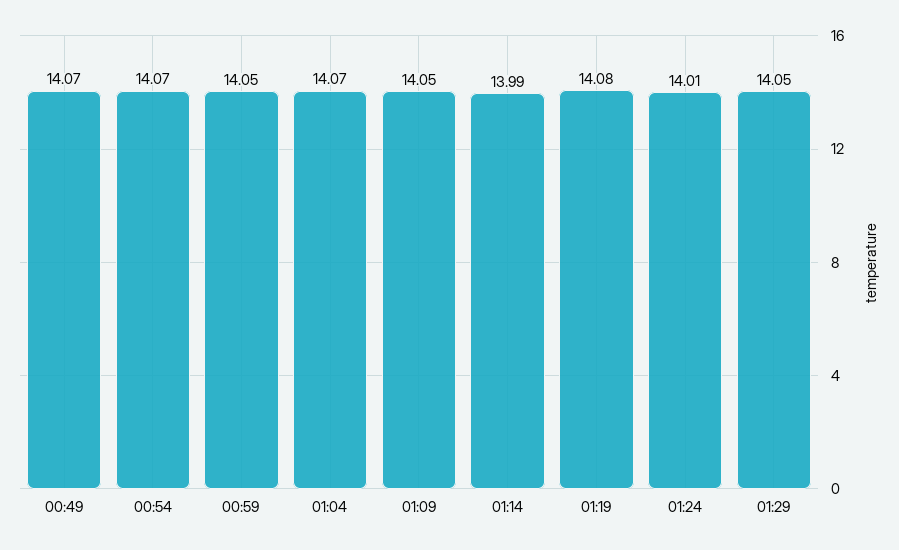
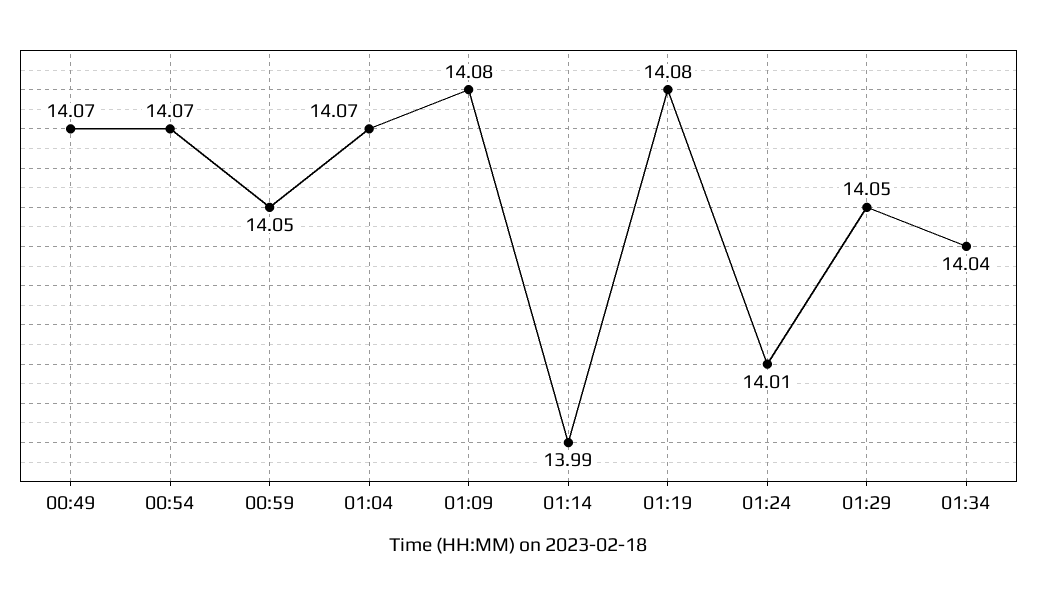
01:09: 14.05 -> 14.08
01:34: none -> 14.04

